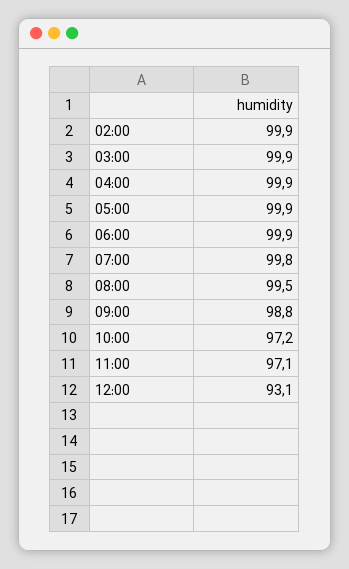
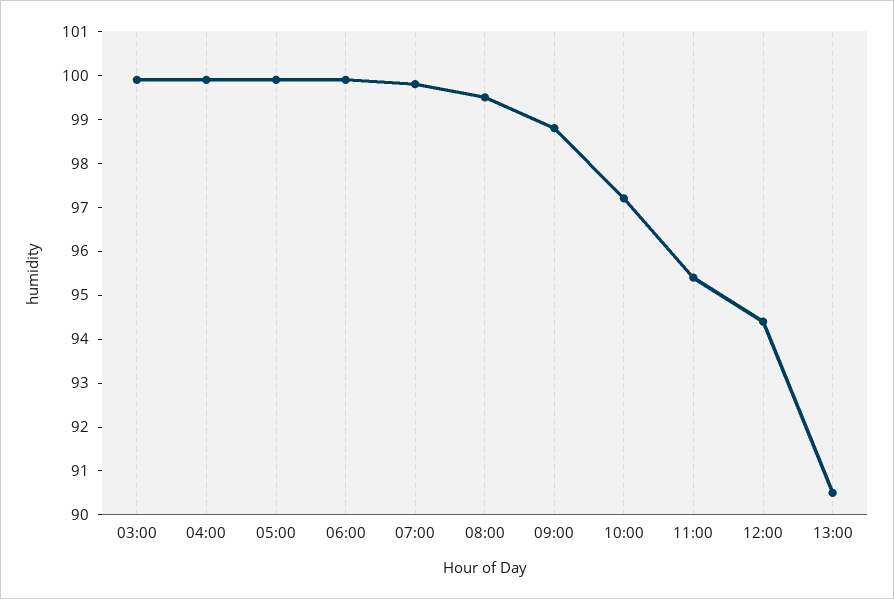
02:00: 99.9 -> none
11:00: 97.1 -> 95.5
12:00: 93.1 -> 94.5
13:00: none -> 90.5

